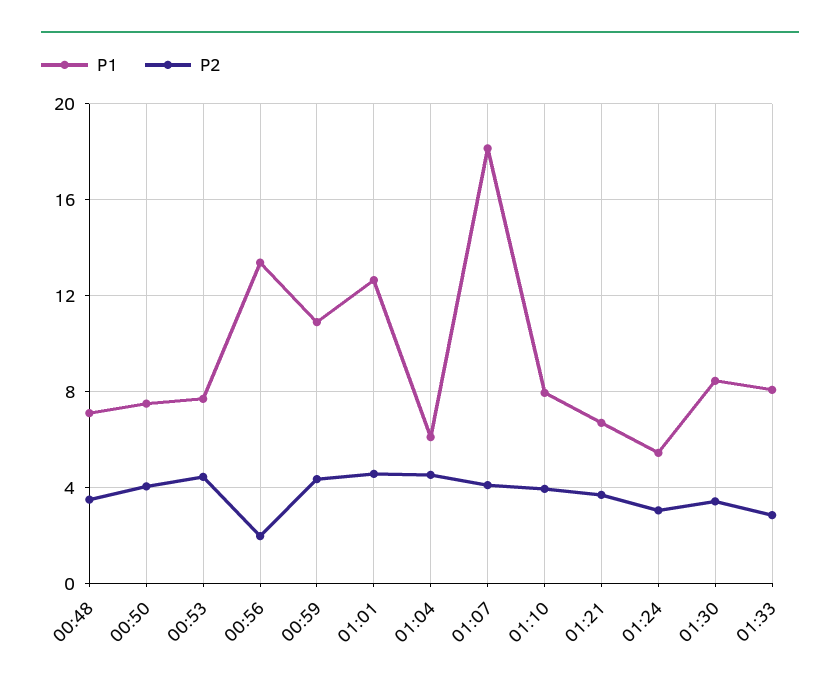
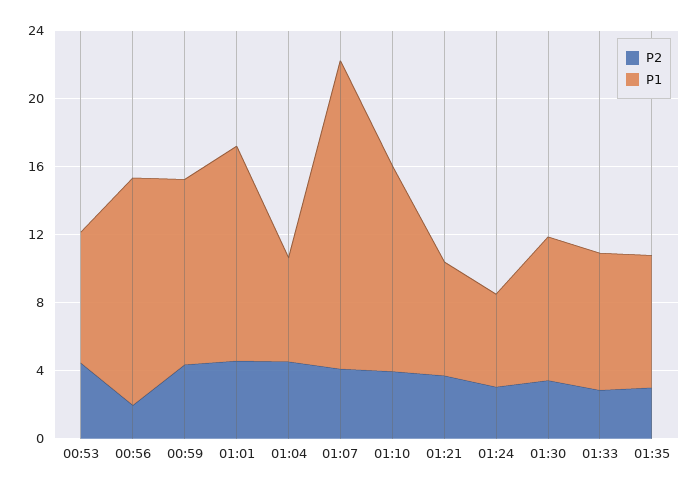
P1, 00:48: 7 -> none
P2, 00:48: 3.5 -> none
P1, 00:50: 7.5 -> none
P2, 00:50: 4 -> none
P1, 01:10: 8 -> 12
P2, 01:35: none -> 3
P1, 01:35: none -> 8

